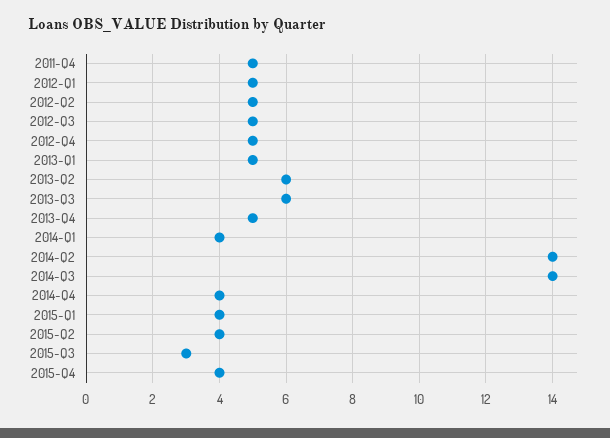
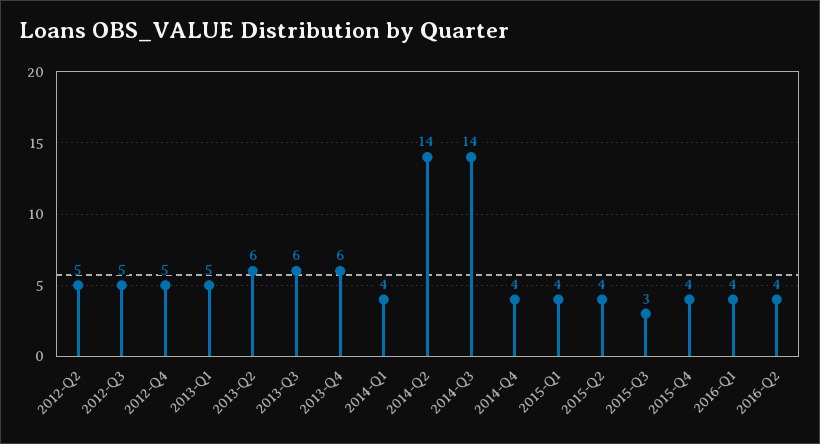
2011-Q4: 5 -> none
2012-Q1: 5 -> none
2013-Q4: 5 -> 6
2016-Q1: none -> 4
2016-Q2: none -> 4

